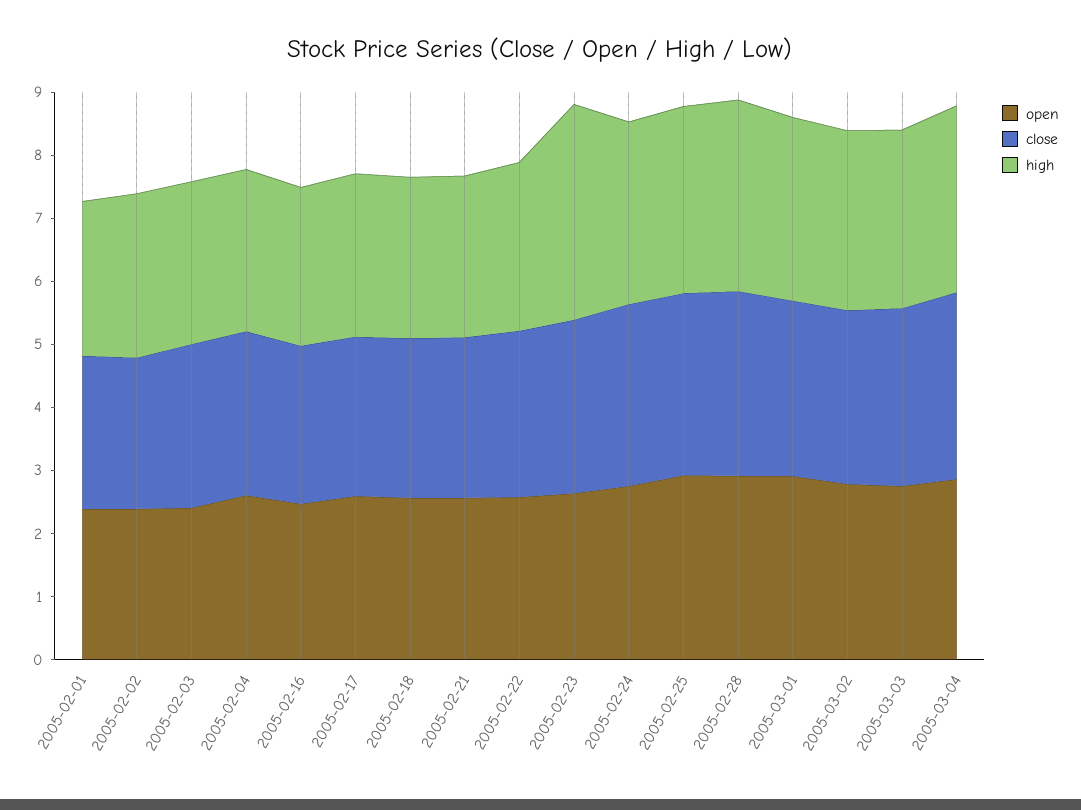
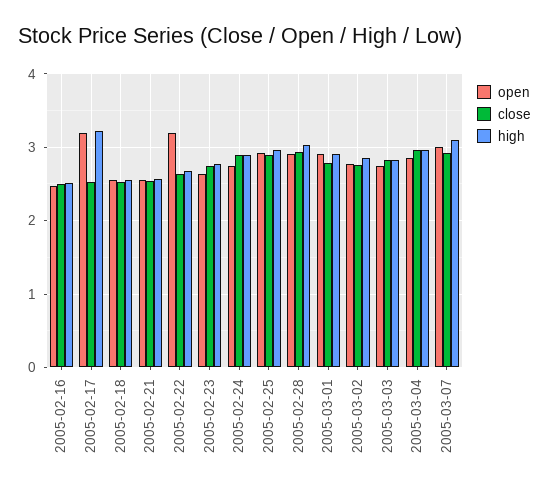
open, 2005-02-01: 2.4 -> none
close, 2005-02-01: 2.4 -> none
high, 2005-02-01: 2.4 -> none
open, 2005-02-02: 2.4 -> none
close, 2005-02-02: 2.4 -> none
high, 2005-02-02: 2.6 -> none
open, 2005-02-03: 2.4 -> none
close, 2005-02-03: 2.6 -> none
high, 2005-02-03: 2.6 -> none
open, 2005-02-04: 2.6 -> none
close, 2005-02-04: 2.6 -> none
high, 2005-02-04: 2.6 -> none
open, 2005-02-17: 2.6 -> 3.2
high, 2005-02-17: 2.6 -> 3.2
open, 2005-02-22: 2.6 -> 3.2
high, 2005-02-23: 3.4 -> 2.8
open, 2005-03-07: none -> 3
close, 2005-03-07: none -> 2.9
high, 2005-03-07: none -> 3.1

